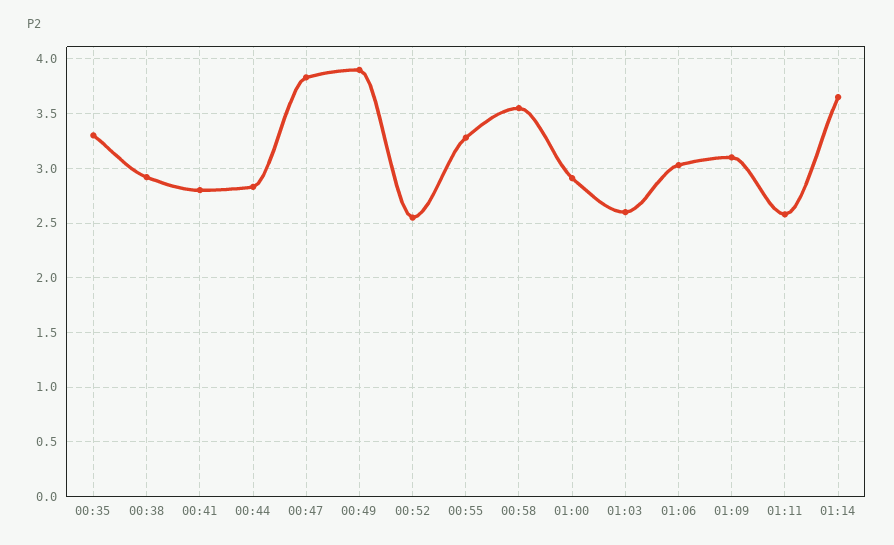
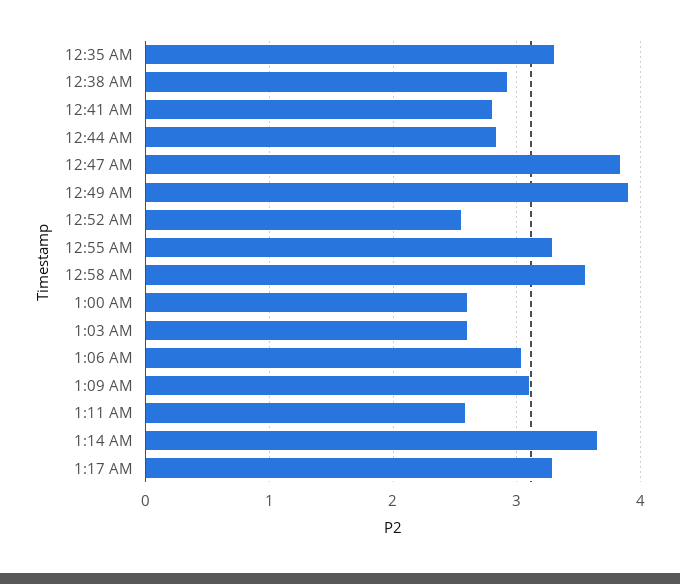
01:00: 2.9 -> 2.6
1:17 AM: none -> 3.3

